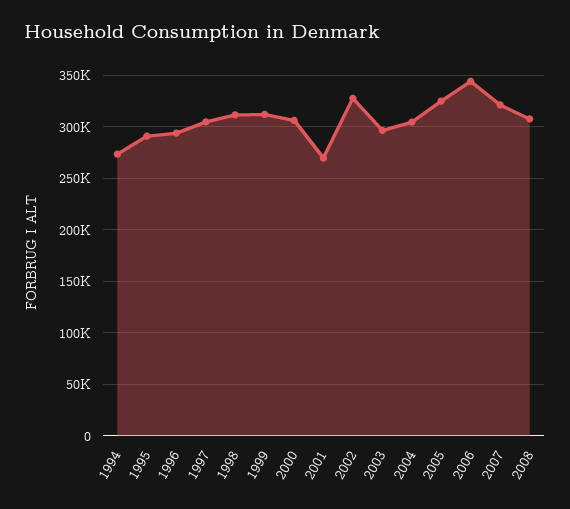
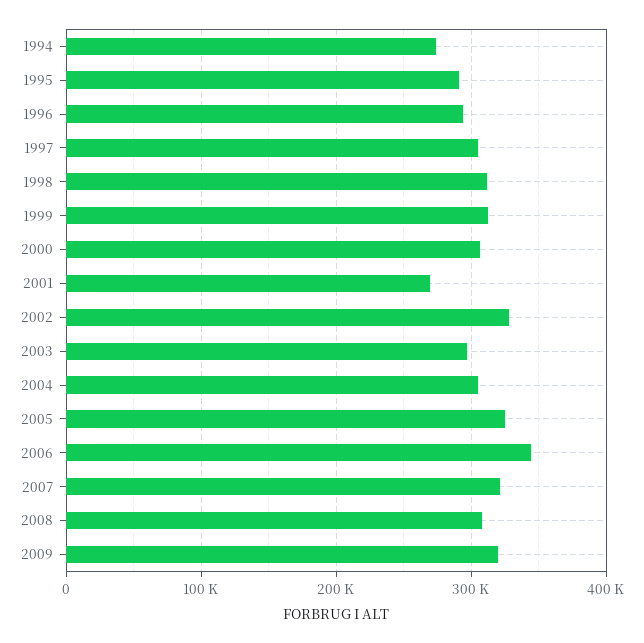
2009: none -> 320000

